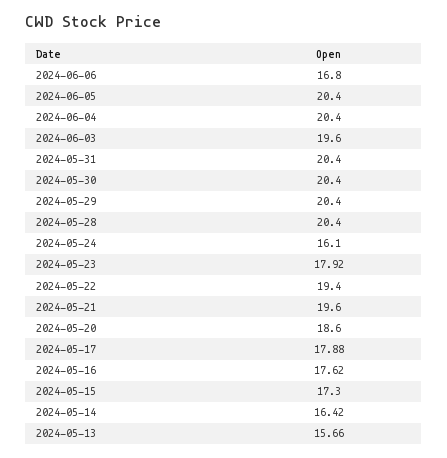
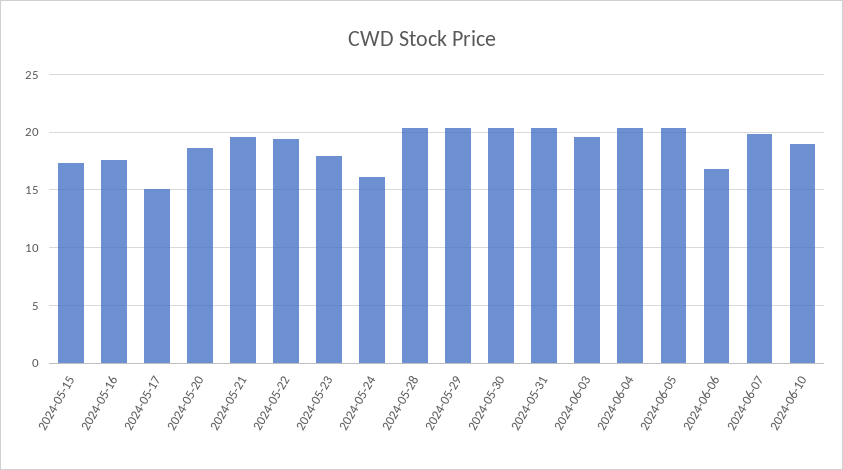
2024-05-17: 17.88 -> 15
2024-05-14: 16.42 -> none
2024-05-13: 15.66 -> none
2024-06-07: none -> 20
2024-06-10: none -> 19

